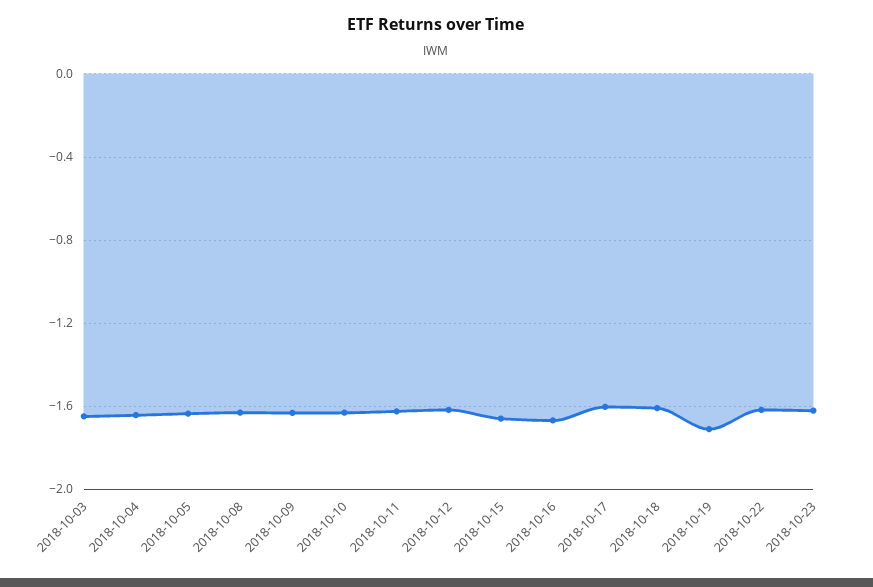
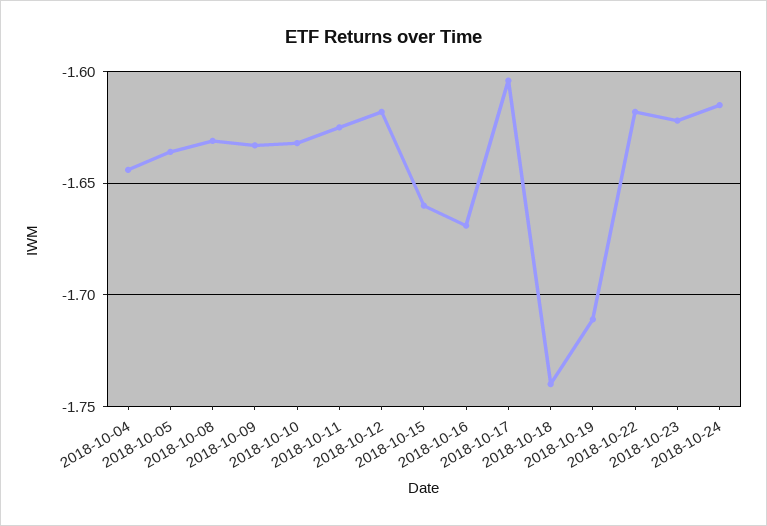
2018-10-03: -1.65 -> none
2018-10-18: -1.6 -> -1.74
2018-10-24: none -> -1.615

